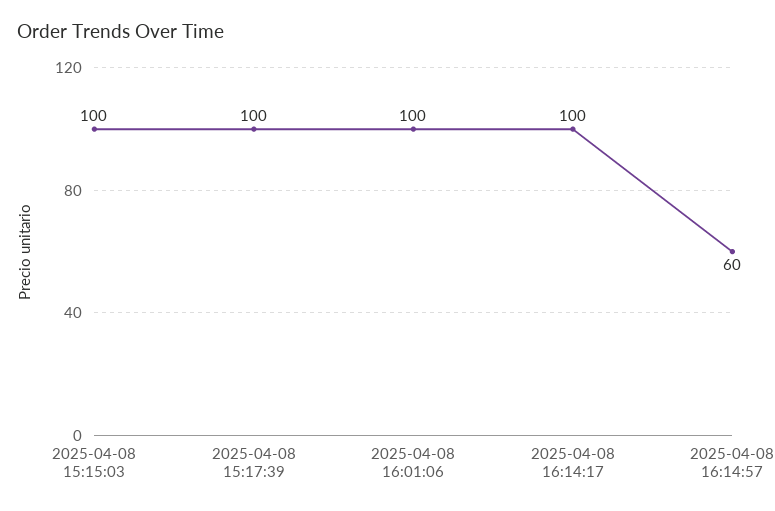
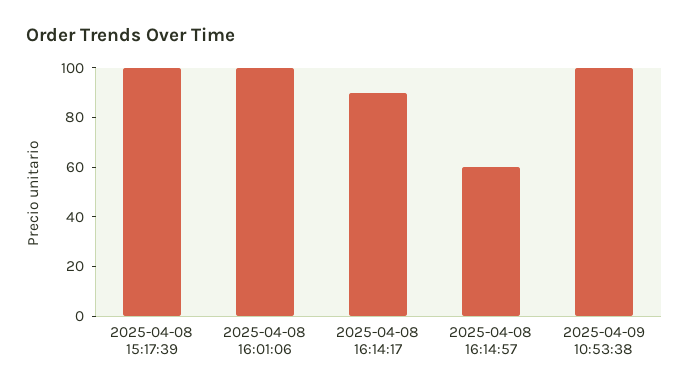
2025-04-08 15:15:03: 100 -> none
2025-04-08 16:14:17: 100 -> 90
2025-04-09 10:53:38: none -> 100

